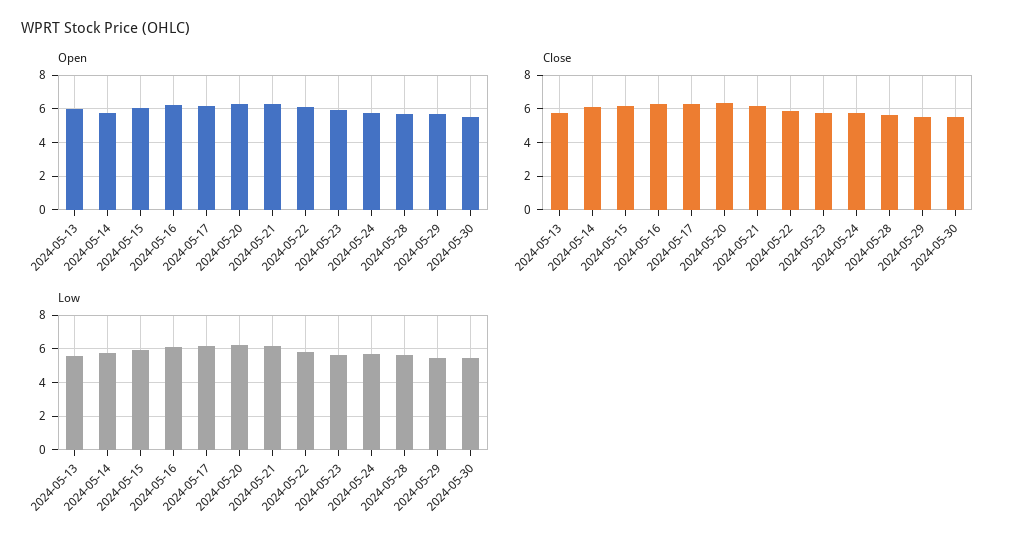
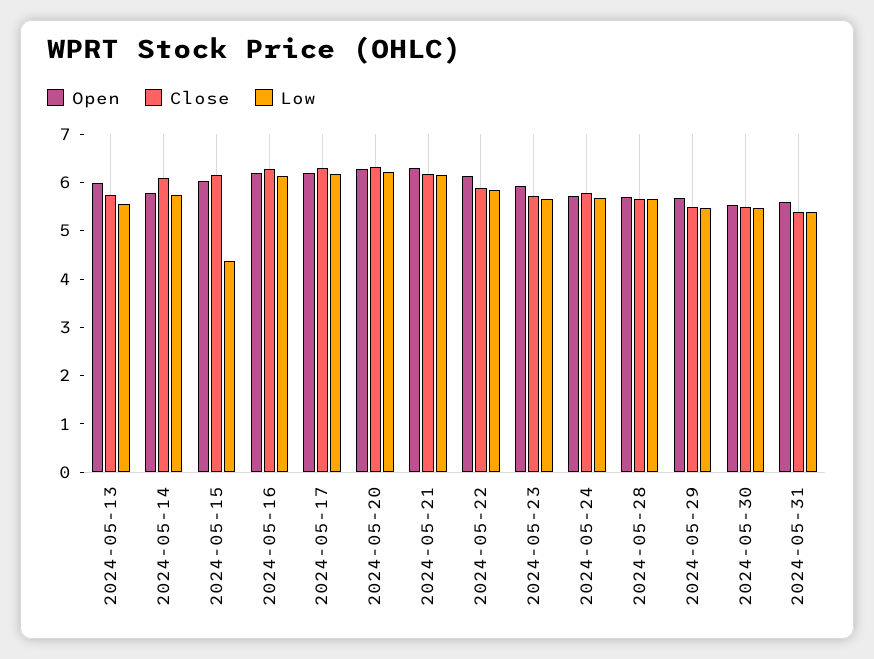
Low, 2024-05-15: 6 -> 4.4
Open, 2024-05-31: none -> 5.6
Close, 2024-05-31: none -> 5.4
Low, 2024-05-31: none -> 5.4

